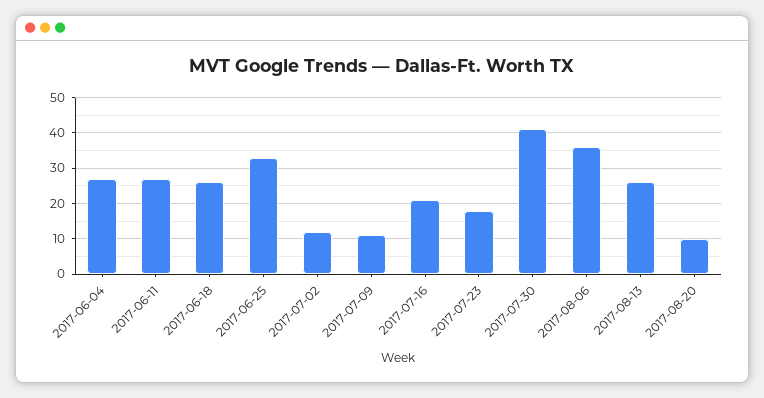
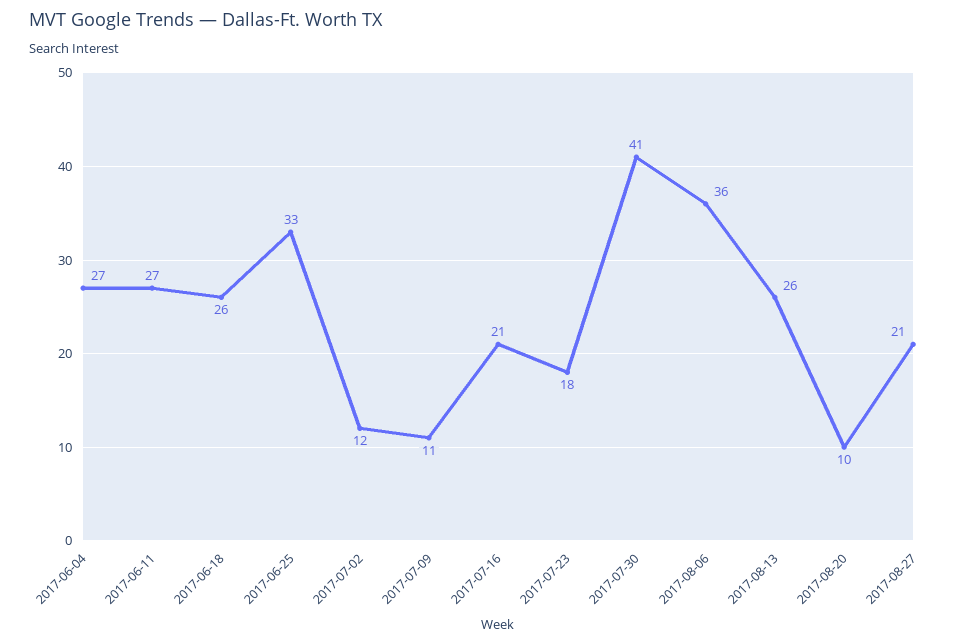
2017-08-27: none -> 21

